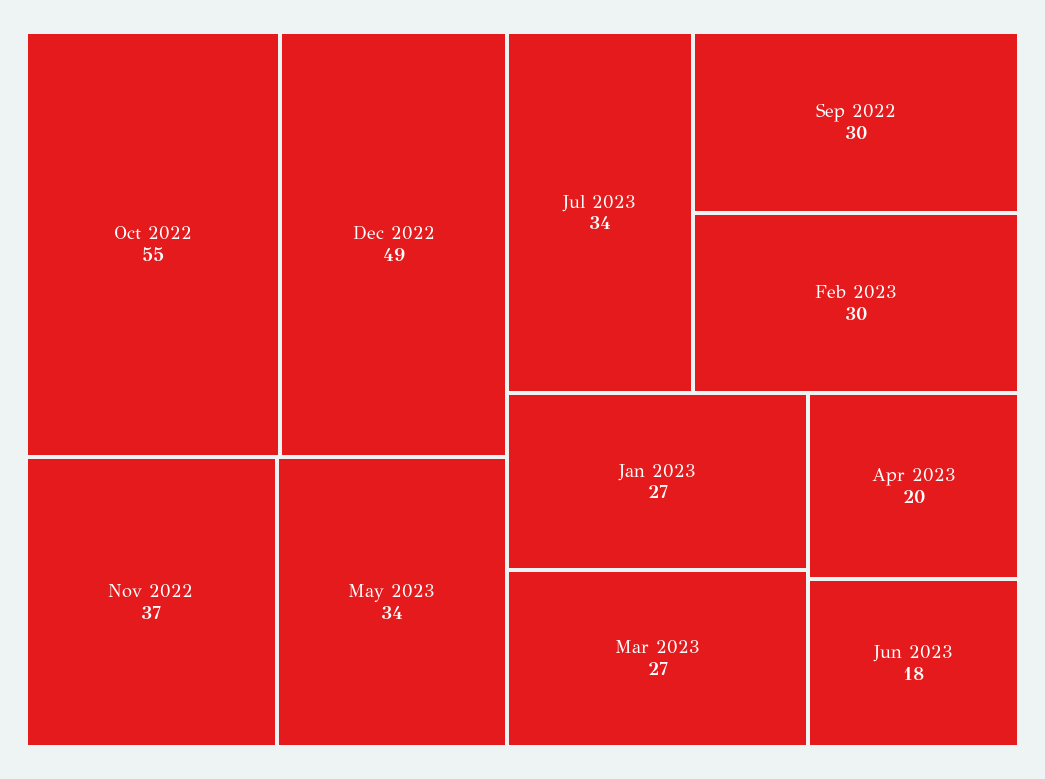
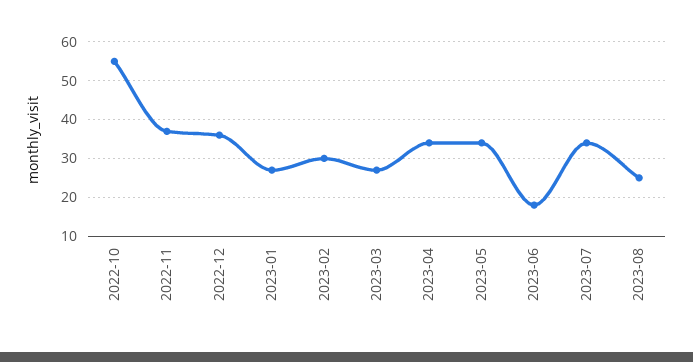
Dec 2022: 49 -> 35
Sep 2022: 30 -> none
Apr 2023: 20 -> 35
2023-08: none -> 25

